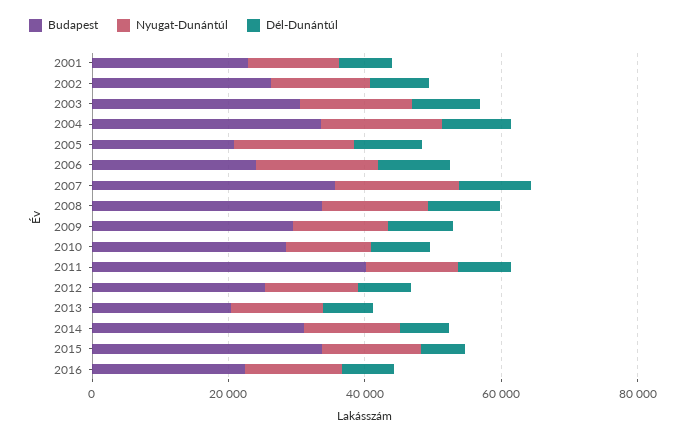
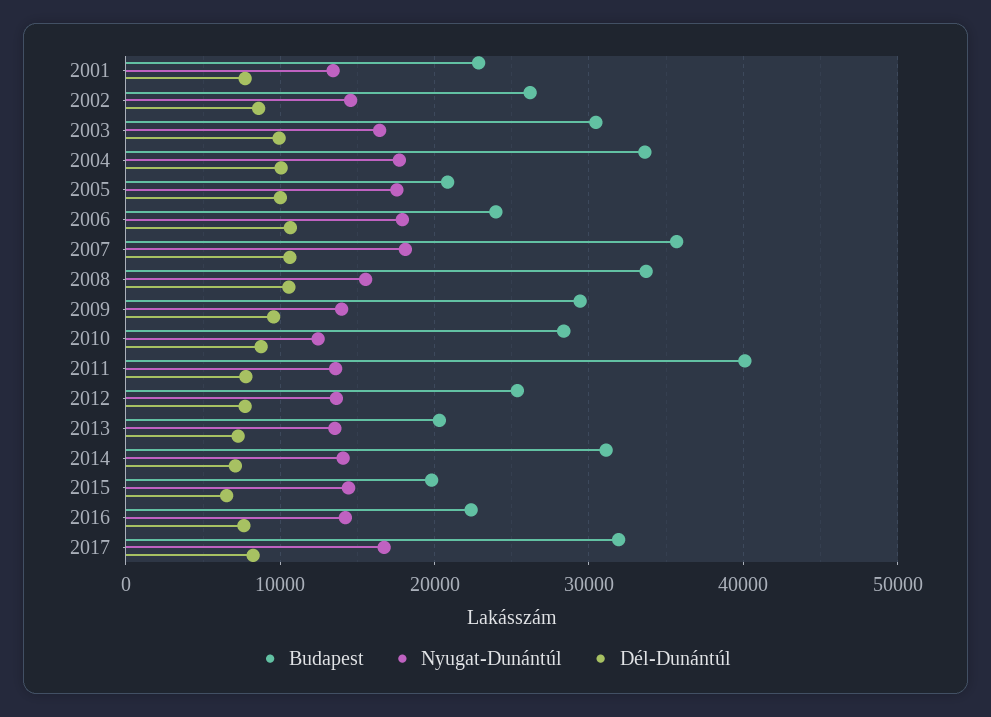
Budapest, 2015: 35000 -> 20000
Budapest, 2017: none -> 32000
Nyugat-Dunántúl, 2017: none -> 17000
Dél-Dunántúl, 2017: none -> 8000

